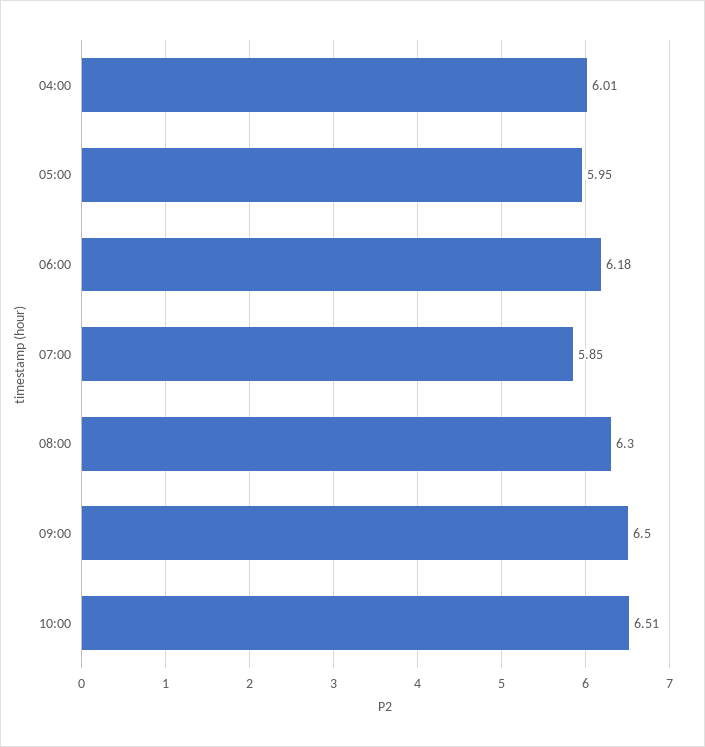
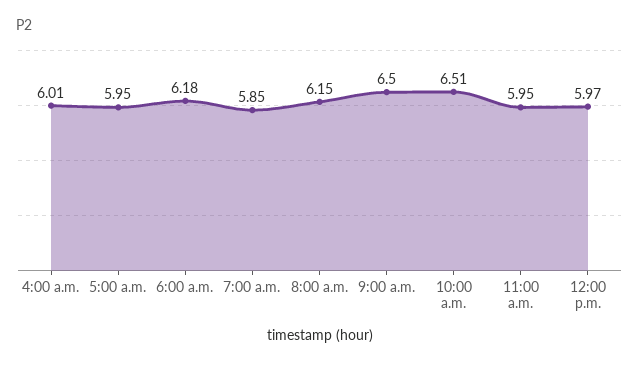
08:00: 6.3 -> 6.15
11:00 a.m.: none -> 5.95
12:00 p.m.: none -> 5.97

